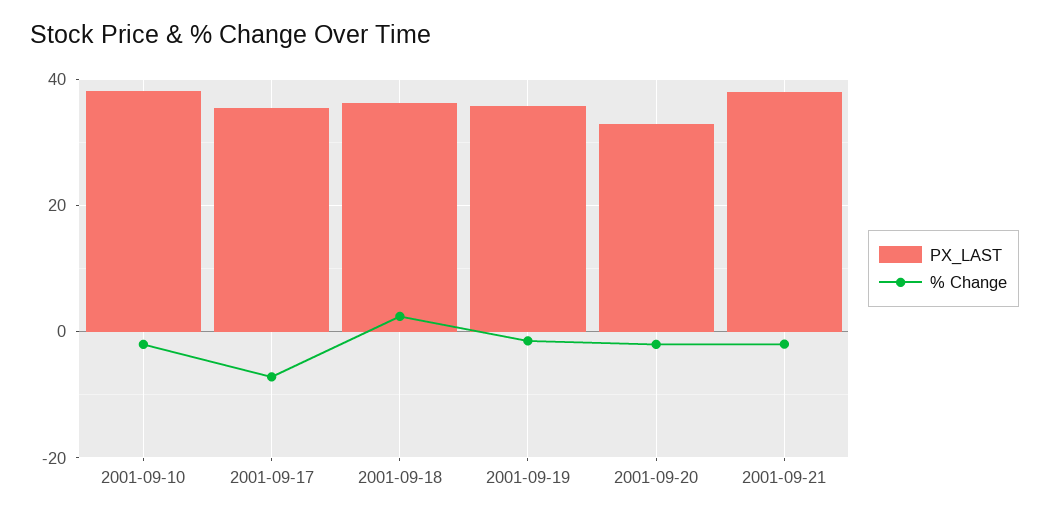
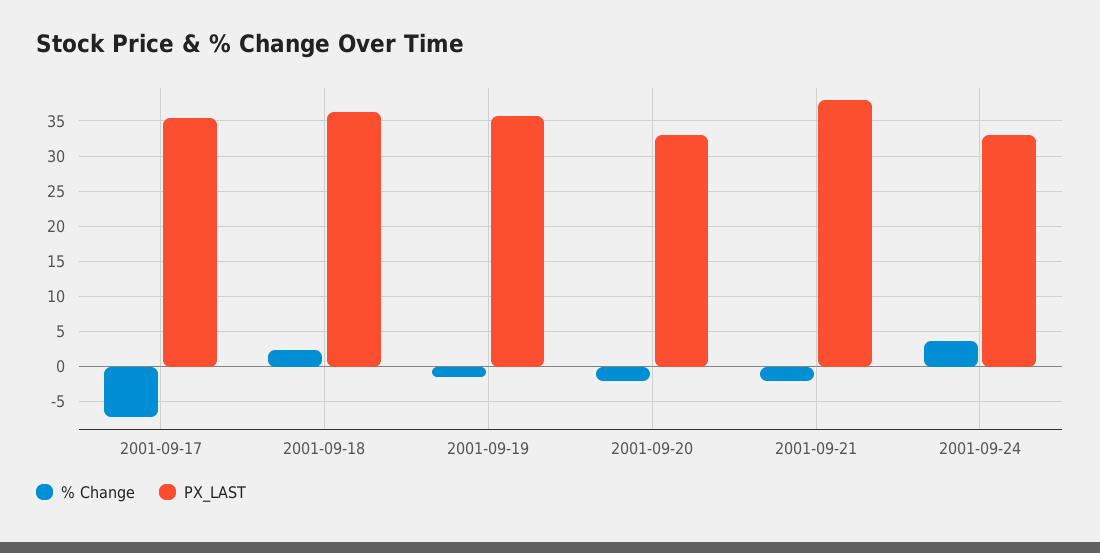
PX_LAST, 2001-09-10: 38 -> none
% Change, 2001-09-10: -2 -> none
% Change, 2001-09-24: none -> 4
PX_LAST, 2001-09-24: none -> 33

